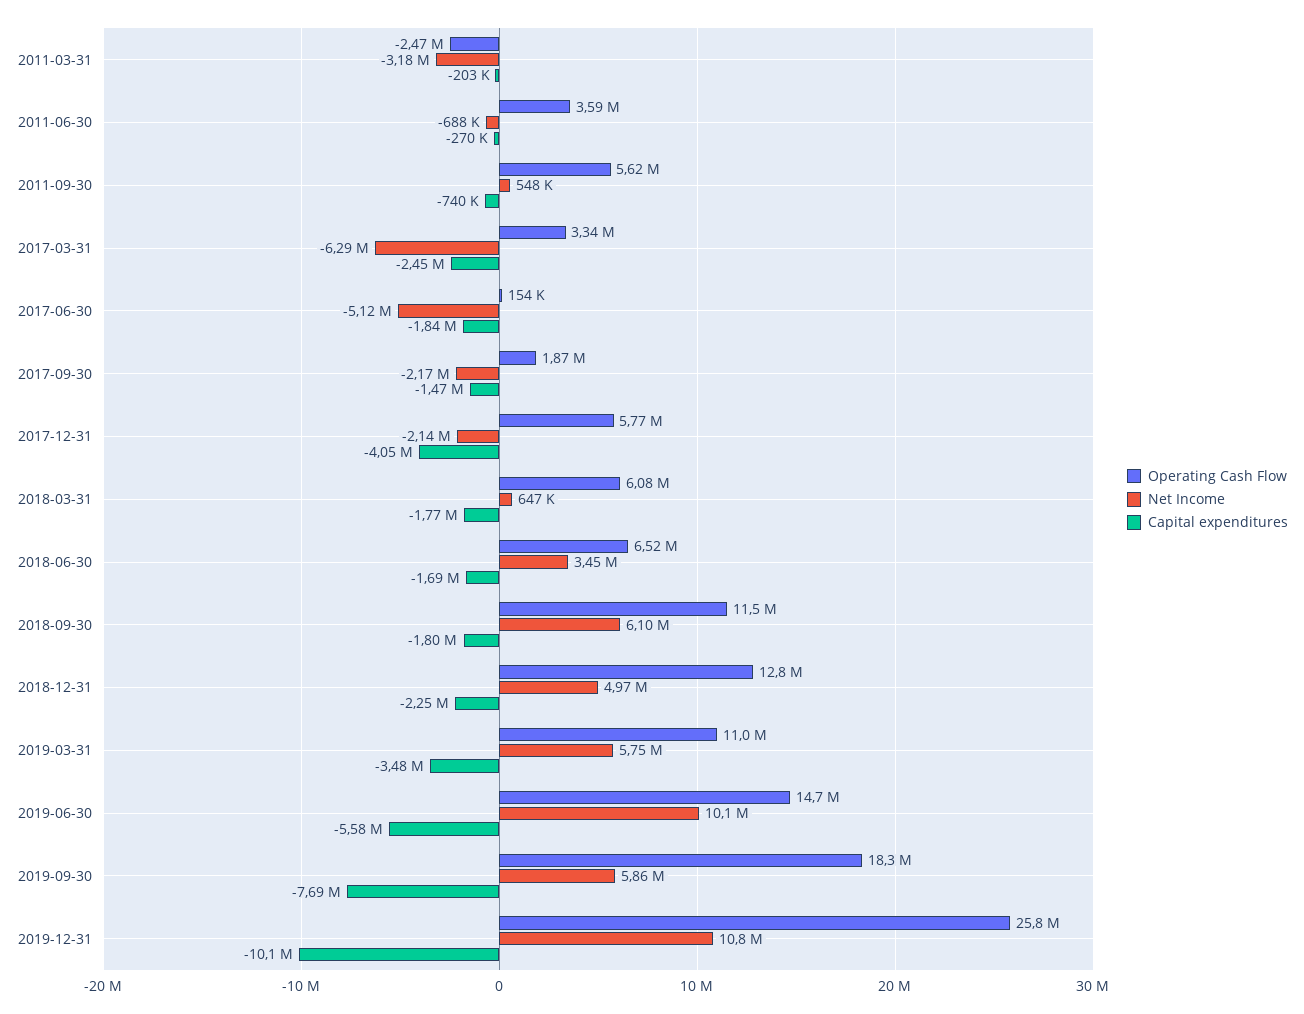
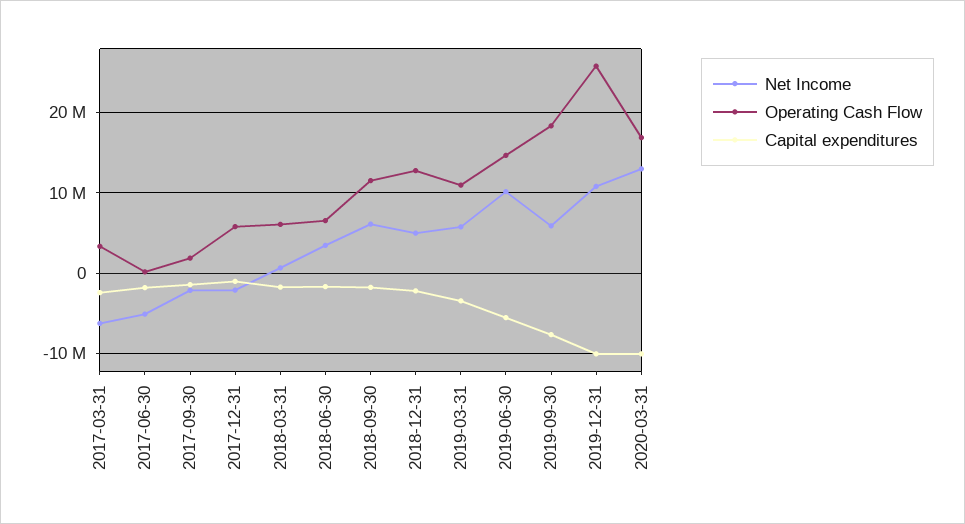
Operating Cash Flow, 2011-03-31: -2470000 -> none
Net Income, 2011-03-31: -3180000 -> none
Capital expenditures, 2011-03-31: -203000 -> none
Operating Cash Flow, 2011-06-30: 3590000 -> none
Net Income, 2011-06-30: -688000 -> none
Capital expenditures, 2011-06-30: -270000 -> none
Operating Cash Flow, 2011-09-30: 5620000 -> none
Net Income, 2011-09-30: 548000 -> none
Capital expenditures, 2011-09-30: -740000 -> none
Capital expenditures, 2017-12-31: -4050000 -> -1000000
Net Income, 2020-03-31: none -> 13000000
Operating Cash Flow, 2020-03-31: none -> 17000000
Capital expenditures, 2020-03-31: none -> -10000000

